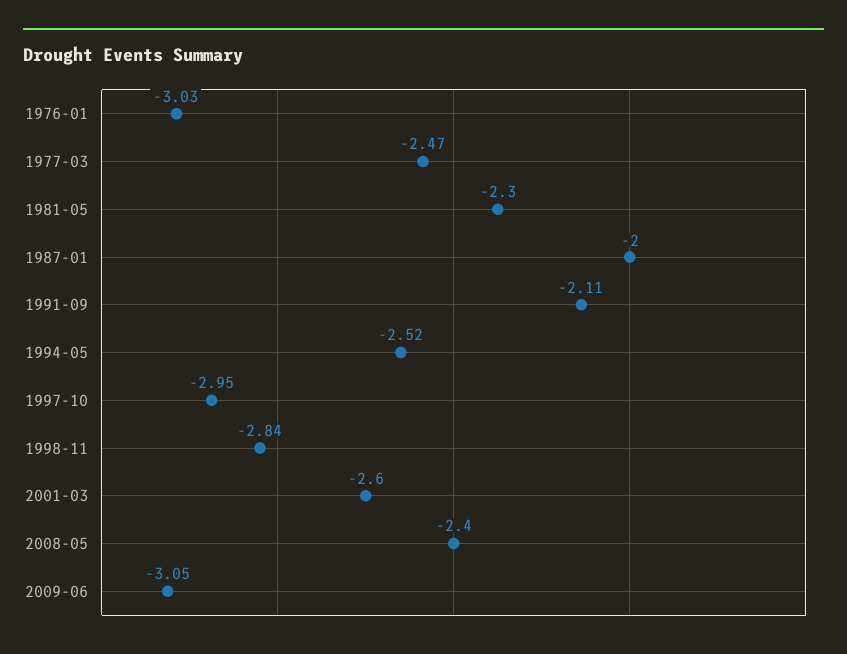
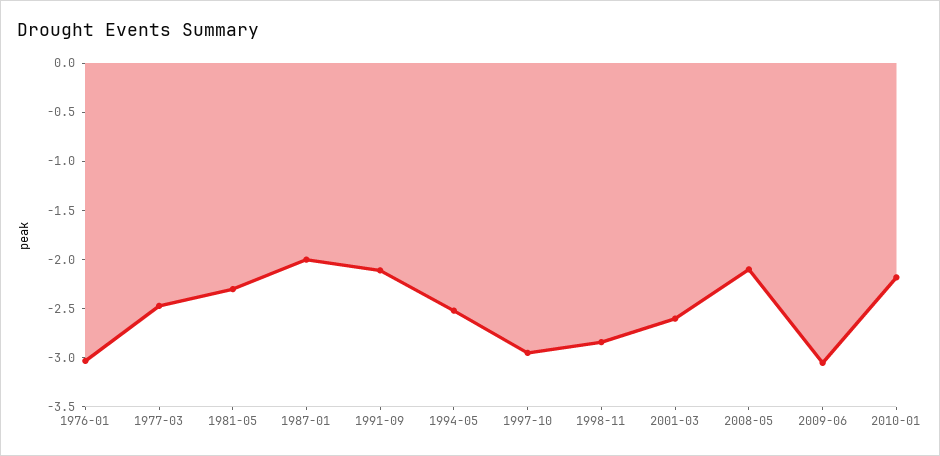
2008-05: -2.4 -> -2.1
2010-01: none -> -2.2

